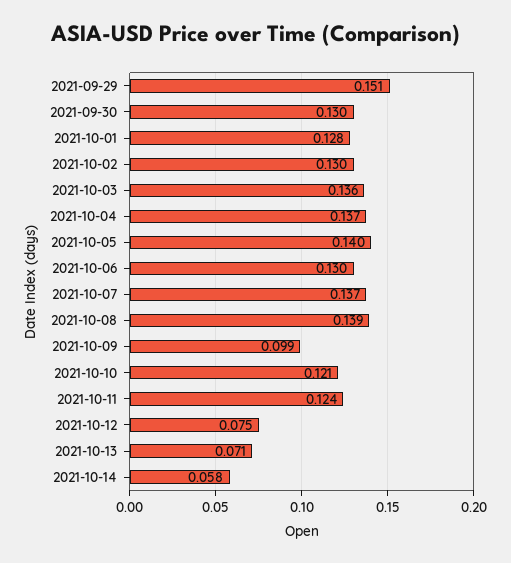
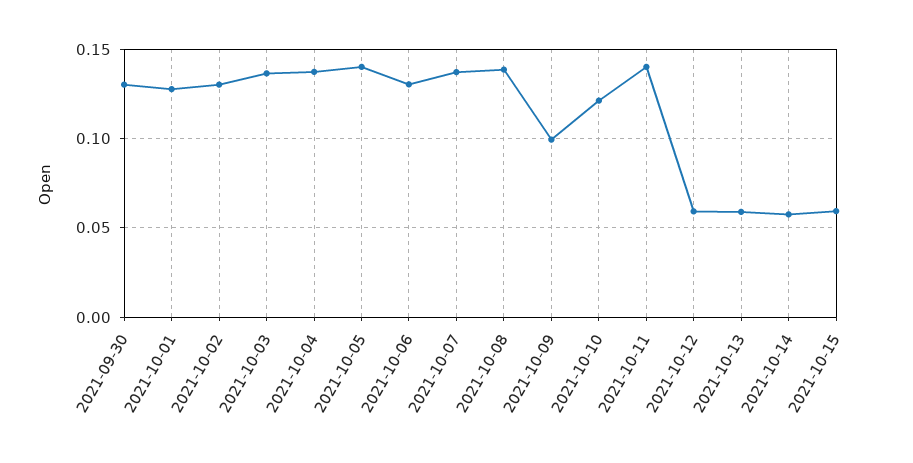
2021-09-29: 0.151 -> none
2021-10-11: 0.124 -> 0.14
2021-10-12: 0.075 -> 0.06
2021-10-13: 0.071 -> 0.06
2021-10-15: none -> 0.06

